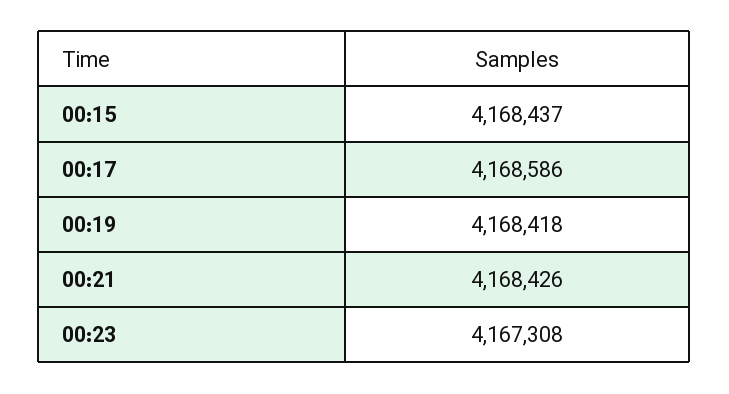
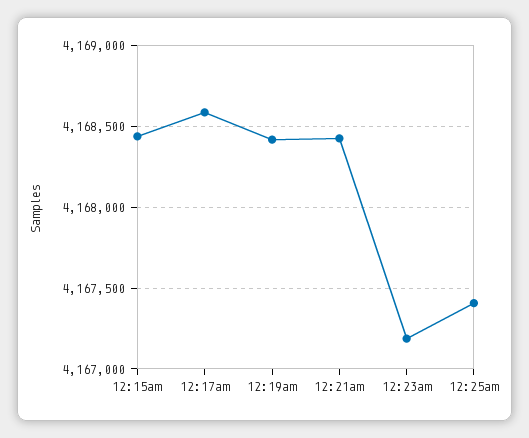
00:23: 4167308 -> 4167200
12:25am: none -> 4167400

